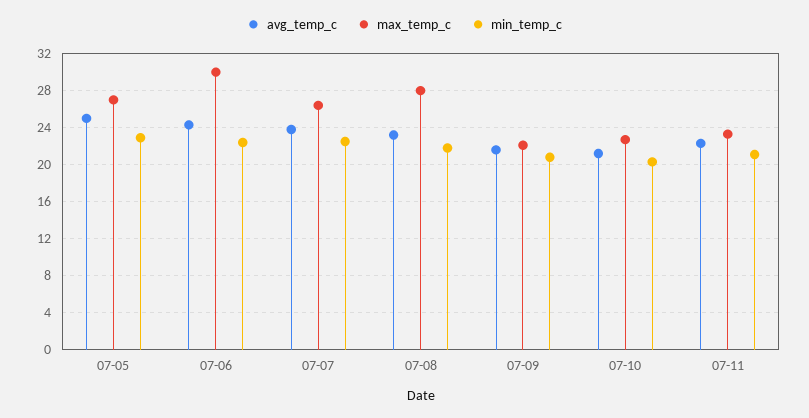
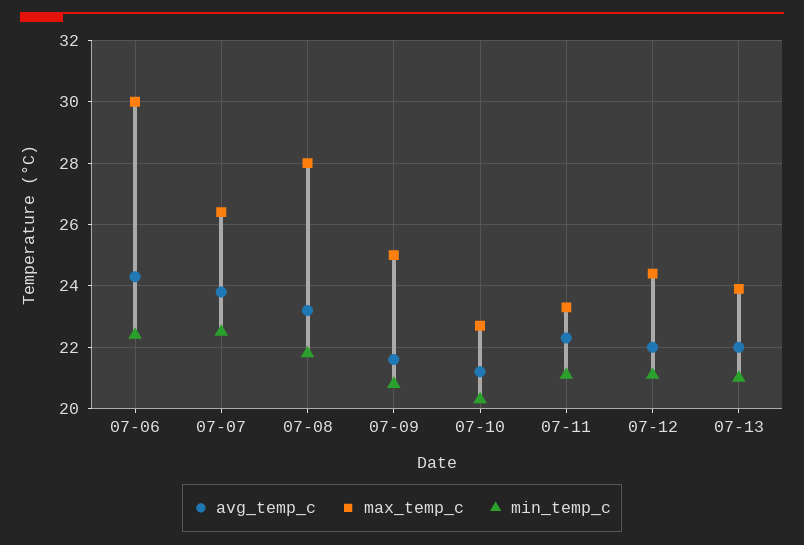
avg_temp_c, 07-05: 25 -> none
max_temp_c, 07-05: 27 -> none
min_temp_c, 07-05: 23 -> none
max_temp_c, 07-09: 22 -> 25
avg_temp_c, 07-12: none -> 22
max_temp_c, 07-12: none -> 24.5
min_temp_c, 07-12: none -> 21
avg_temp_c, 07-13: none -> 22
max_temp_c, 07-13: none -> 24
min_temp_c, 07-13: none -> 21

